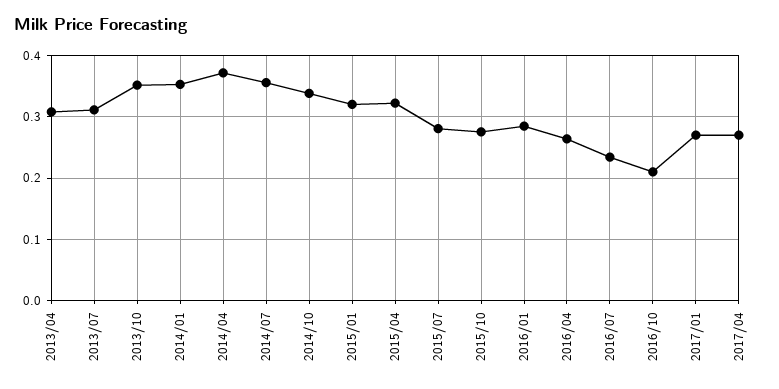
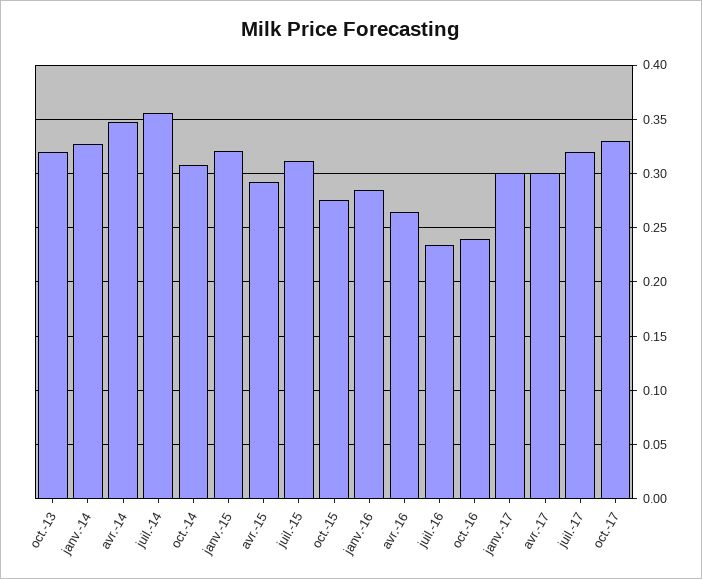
2013/04: 0.31 -> none
2013/07: 0.31 -> none
2013/10: 0.35 -> 0.32
2014/01: 0.35 -> 0.33
2014/04: 0.37 -> 0.35
2014/10: 0.34 -> 0.31
2015/04: 0.32 -> 0.29
2015/07: 0.28 -> 0.31
2016/10: 0.21 -> 0.24
2017/01: 0.27 -> 0.3
2017/04: 0.27 -> 0.3
juil.-17: none -> 0.32
oct.-17: none -> 0.33

